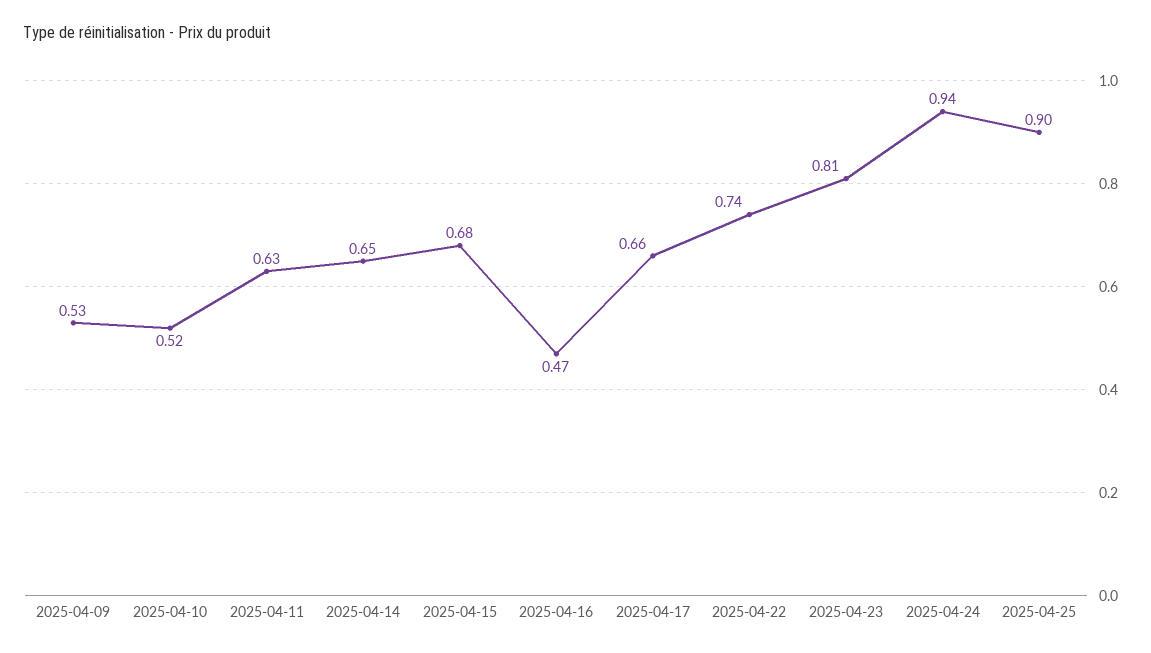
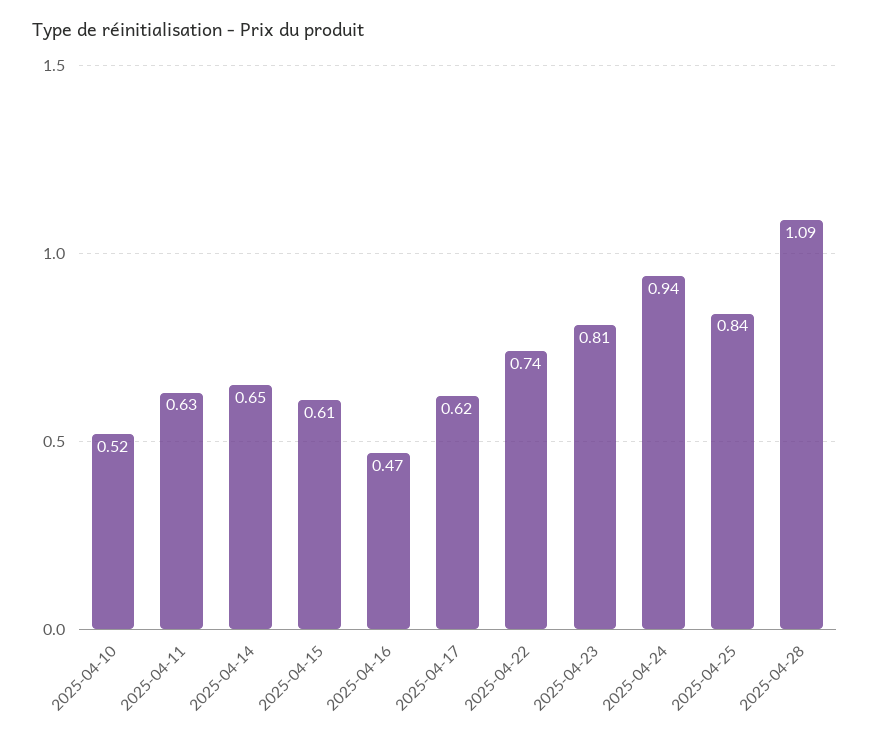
2025-04-09: 0.53 -> none
2025-04-15: 0.68 -> 0.61
2025-04-17: 0.66 -> 0.62
2025-04-25: 0.9 -> 0.84
2025-04-28: none -> 1.09

